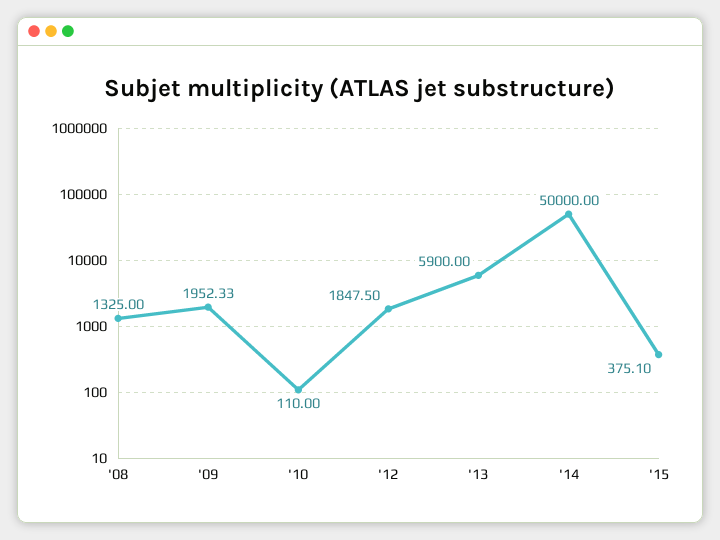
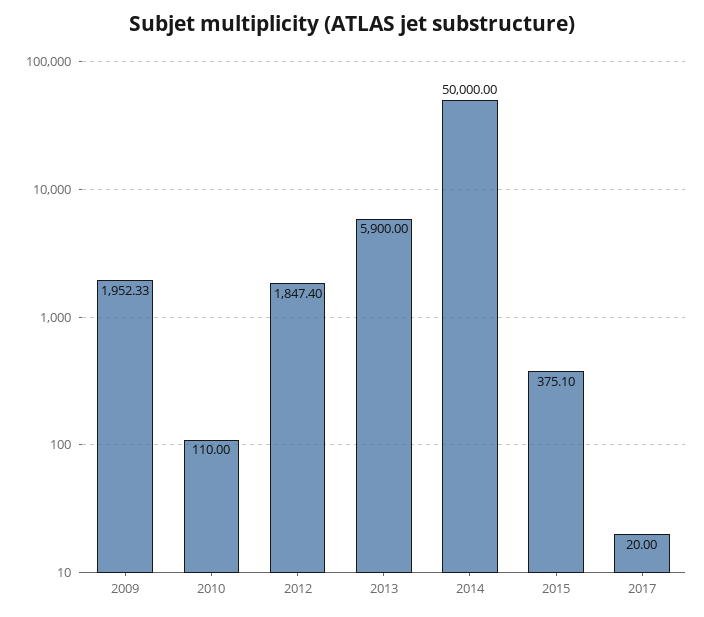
'08: 1325 -> none
'12: 1847.5 -> 1847.4
2017: none -> 20

